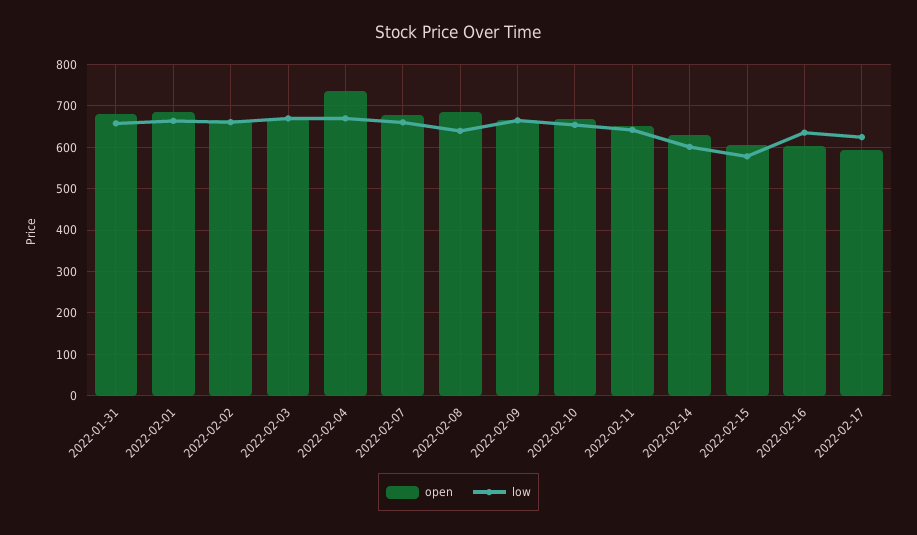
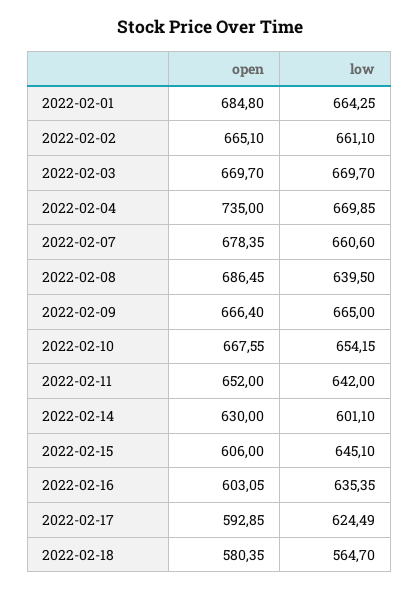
open, 2022-01-31: 680 -> none
low, 2022-01-31: 660 -> none
low, 2022-02-15: 580 -> 645.1
open, 2022-02-18: none -> 580.35
low, 2022-02-18: none -> 564.7

